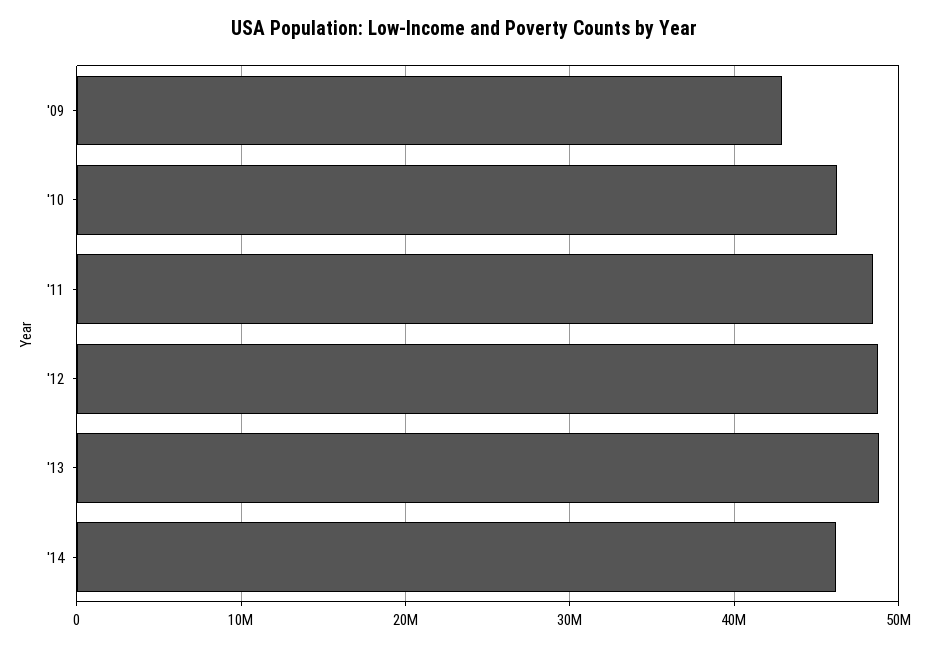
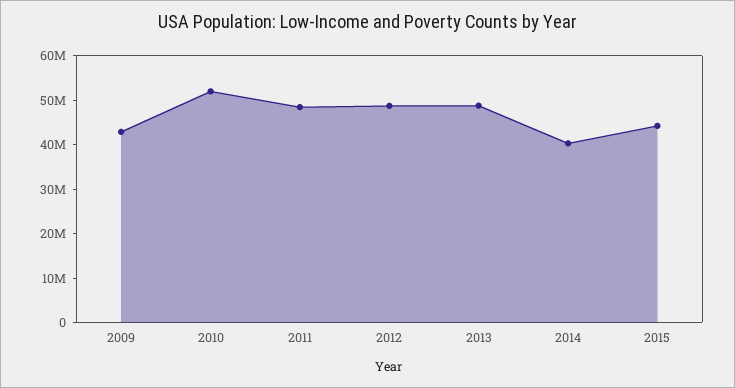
'10: 46000000 -> 52000000
'14: 46000000 -> 40000000
2015: none -> 44000000

